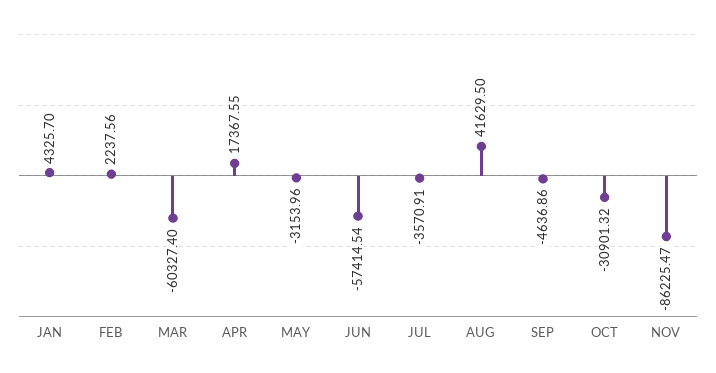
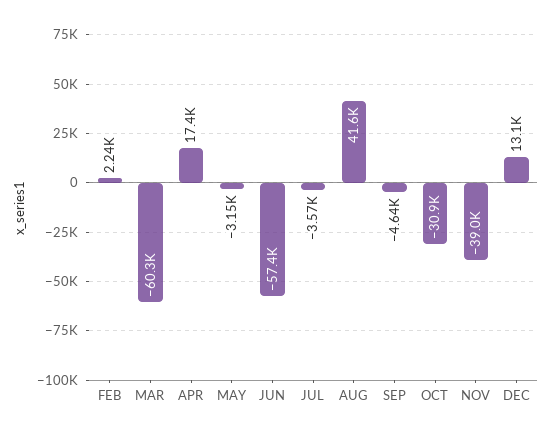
JAN: 4325.7 -> none
NOV: -86225.47 -> -39000
DEC: none -> 13100

